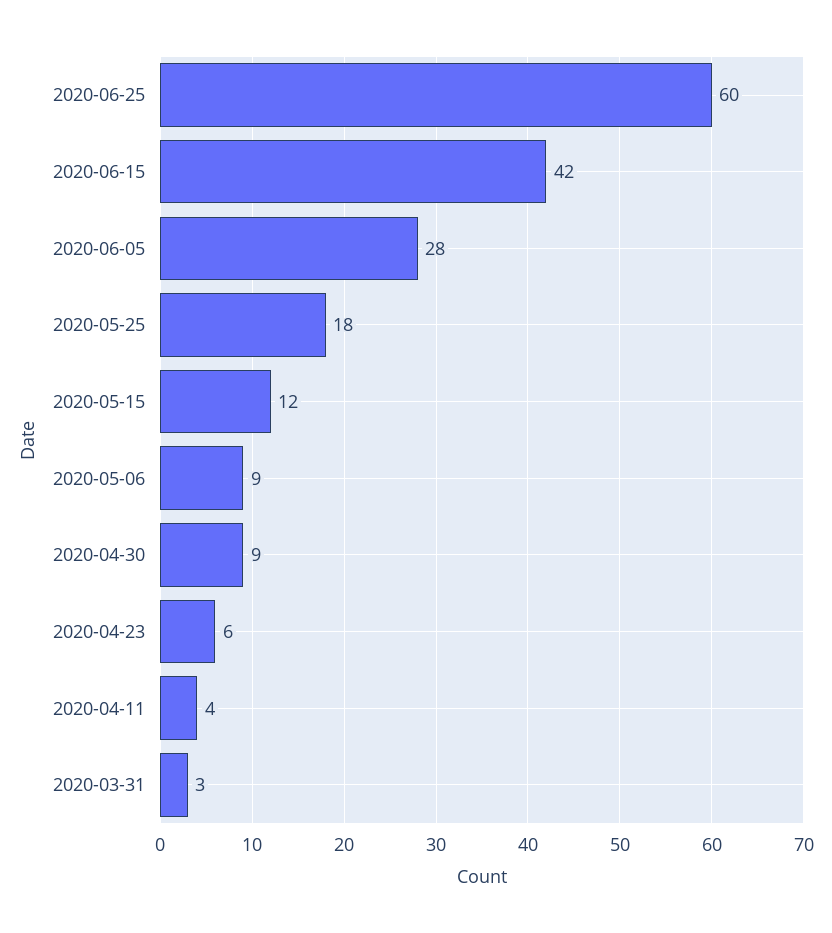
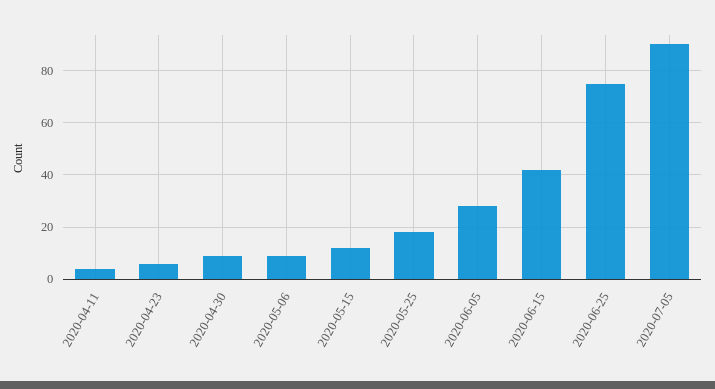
2020-06-25: 60 -> 75
2020-03-31: 3 -> none
2020-07-05: none -> 90

